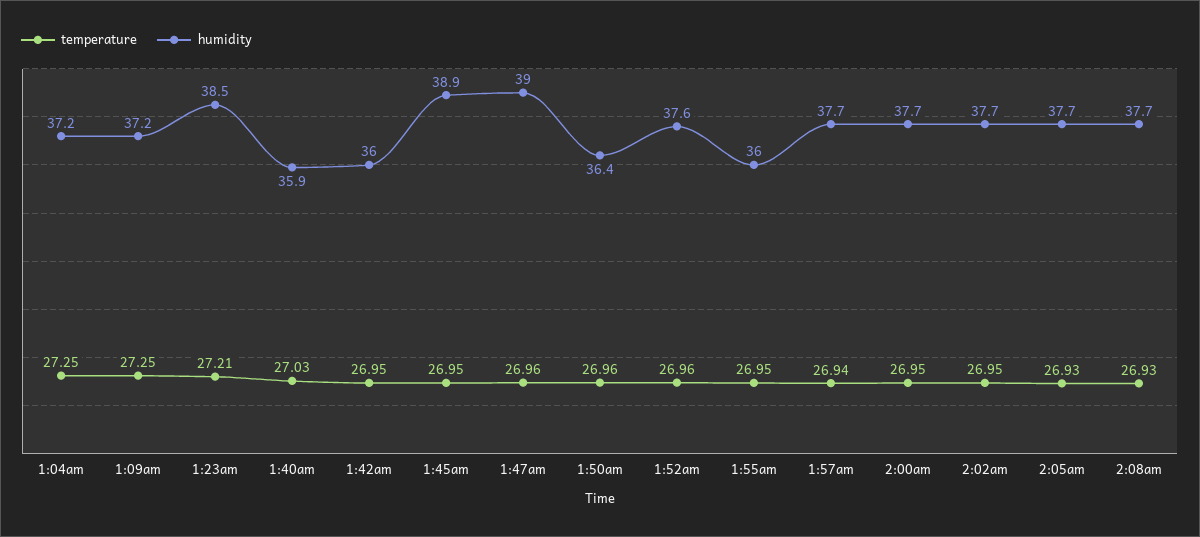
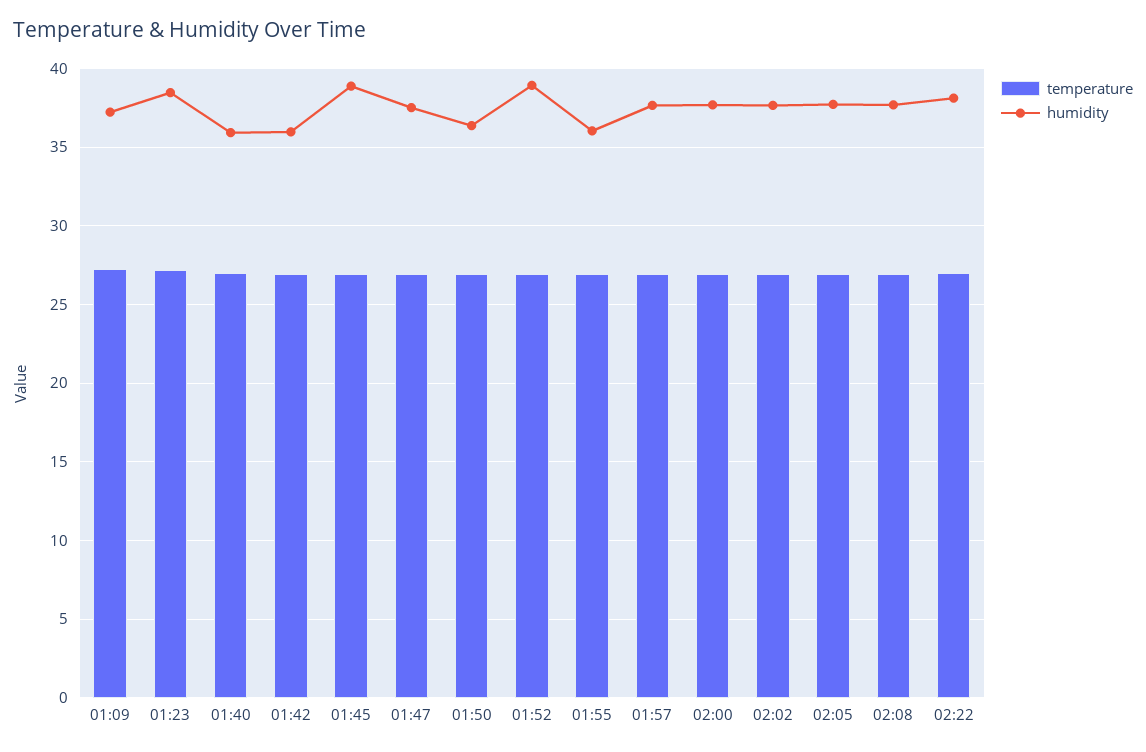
temperature, 1:04am: 27.25 -> none
humidity, 1:04am: 37.2 -> none
humidity, 1:47am: 39 -> 37.5
humidity, 1:52am: 37.6 -> 39
temperature, 02:22: none -> 27
humidity, 02:22: none -> 38

